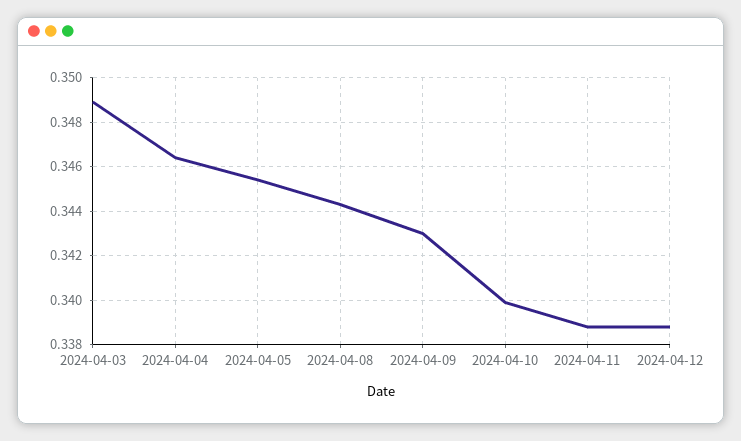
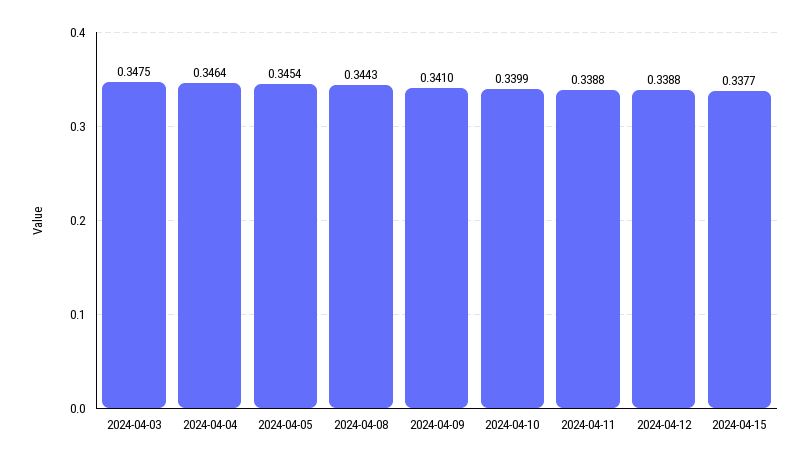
2024-04-03: 0.349 -> 0.3475
2024-04-09: 0.343 -> 0.341
2024-04-15: none -> 0.3377

